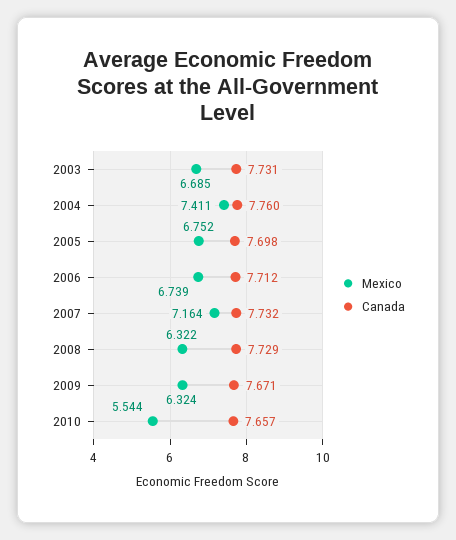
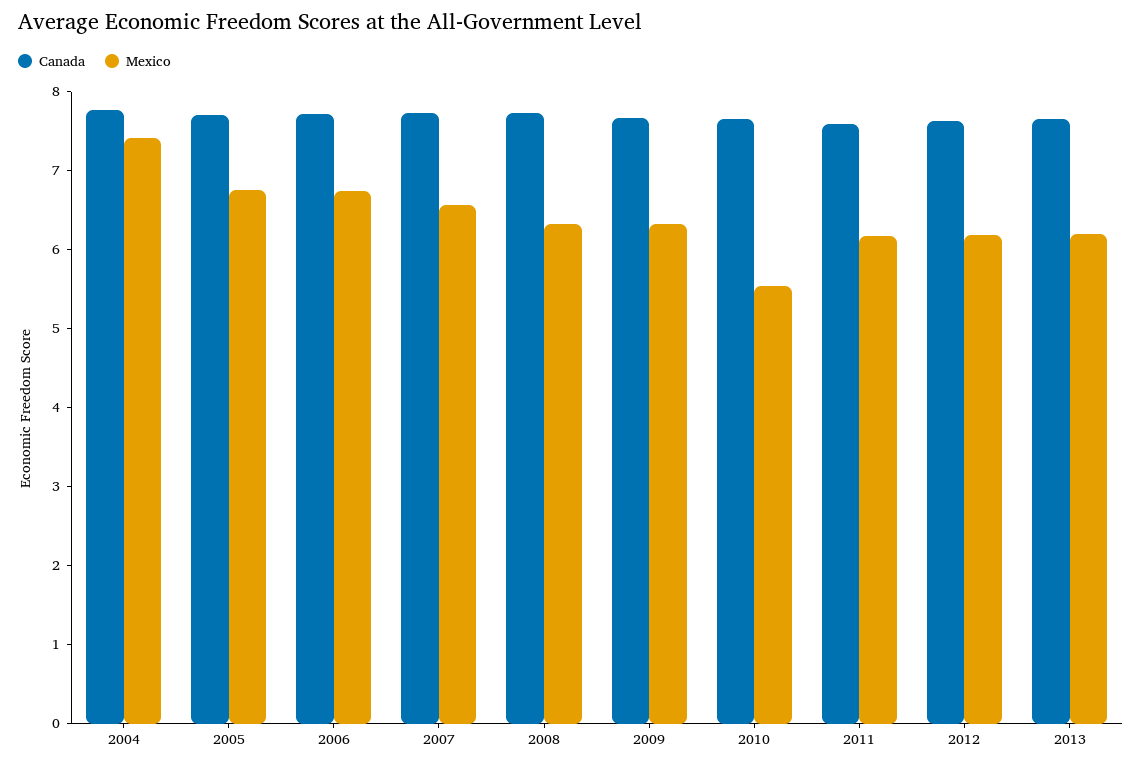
Mexico, 2003: 6.685 -> none
Canada, 2003: 7.731 -> none
Mexico, 2007: 7.164 -> 6.6
Canada, 2011: none -> 7.6
Mexico, 2011: none -> 6.2
Canada, 2012: none -> 7.6
Mexico, 2012: none -> 6.2
Canada, 2013: none -> 7.6
Mexico, 2013: none -> 6.2

